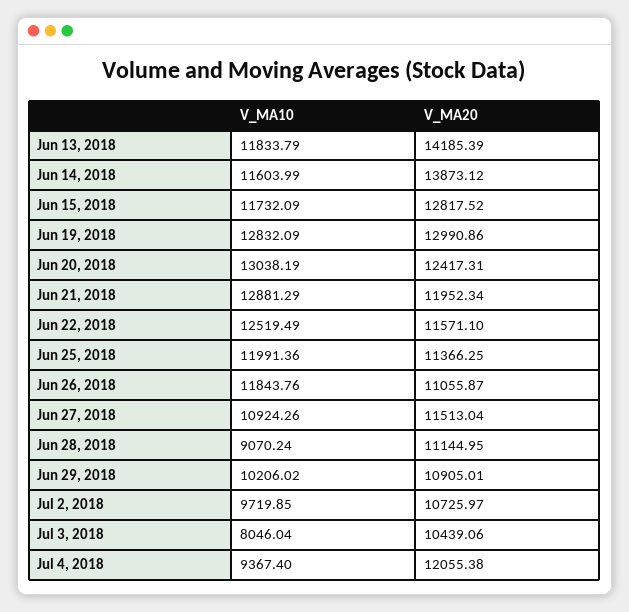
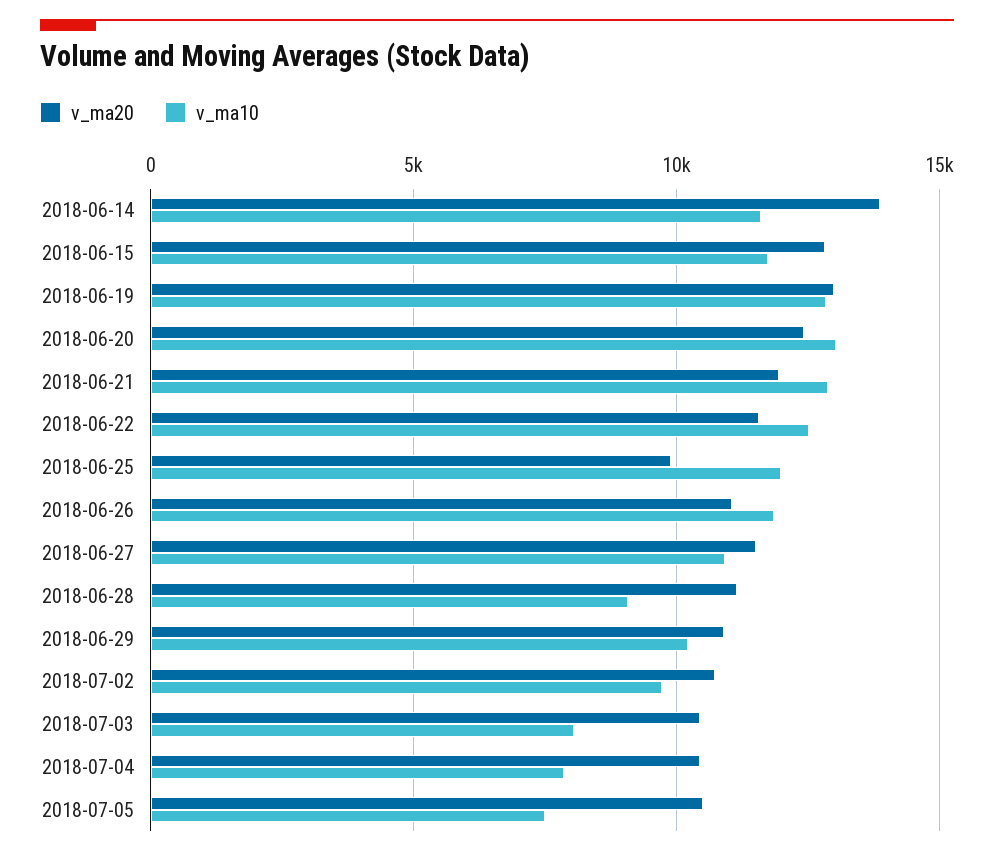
V_MA10, Jun 13, 2018: 11833.79 -> none
V_MA20, Jun 13, 2018: 14185.39 -> none
V_MA20, Jun 25, 2018: 11366.25 -> 10000
V_MA10, Jul 4, 2018: 9367.4 -> 8000
V_MA20, Jul 4, 2018: 12055.38 -> 10500
V_MA20, 2018-07-05: none -> 10500
V_MA10, 2018-07-05: none -> 7500

